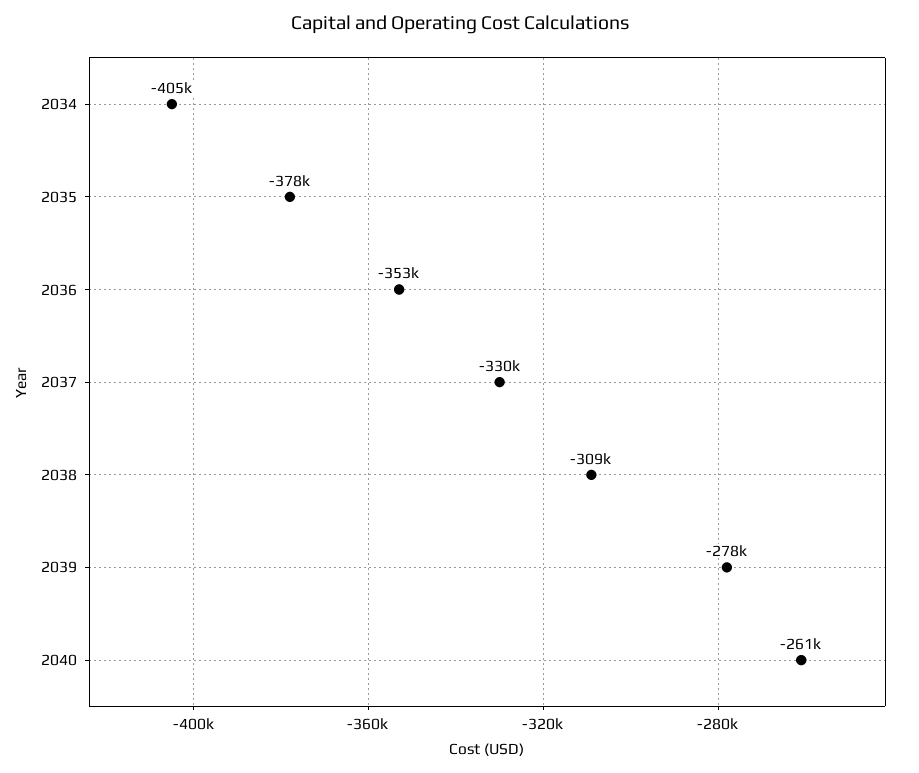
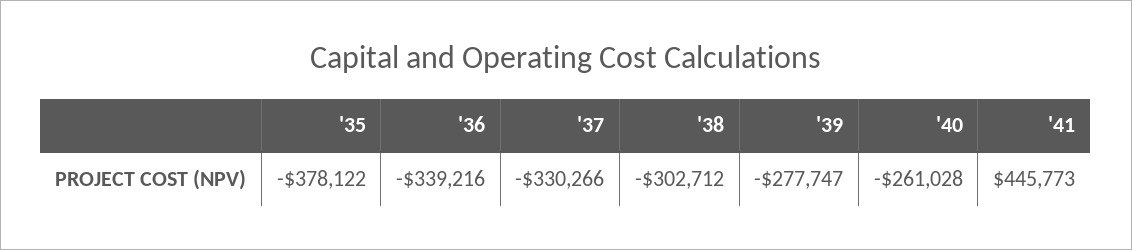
2034: -405000 -> none
2036: -353000 -> -339216
2038: -309000 -> -302712
'41: none -> 445773

